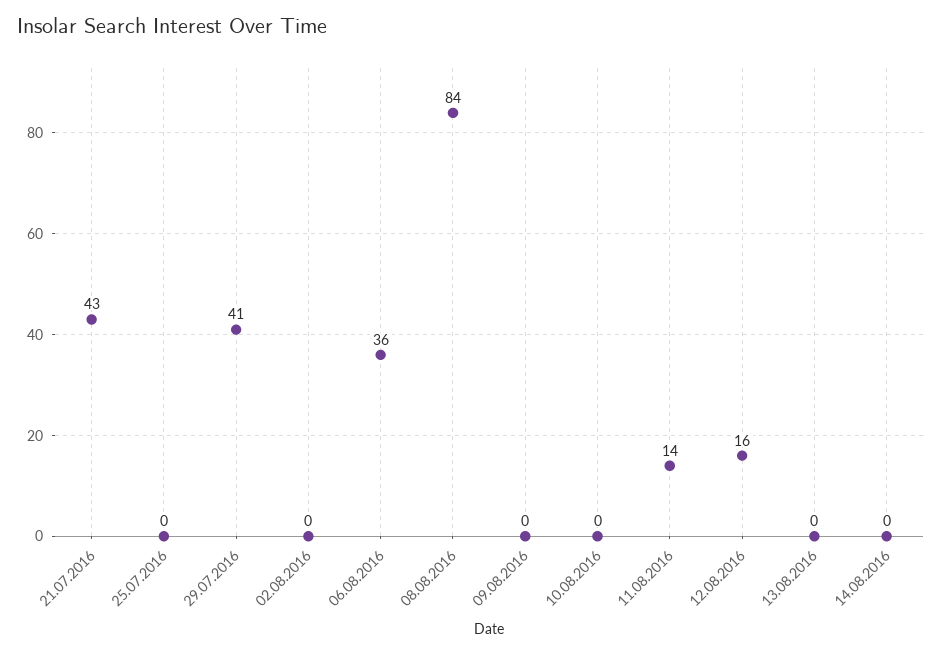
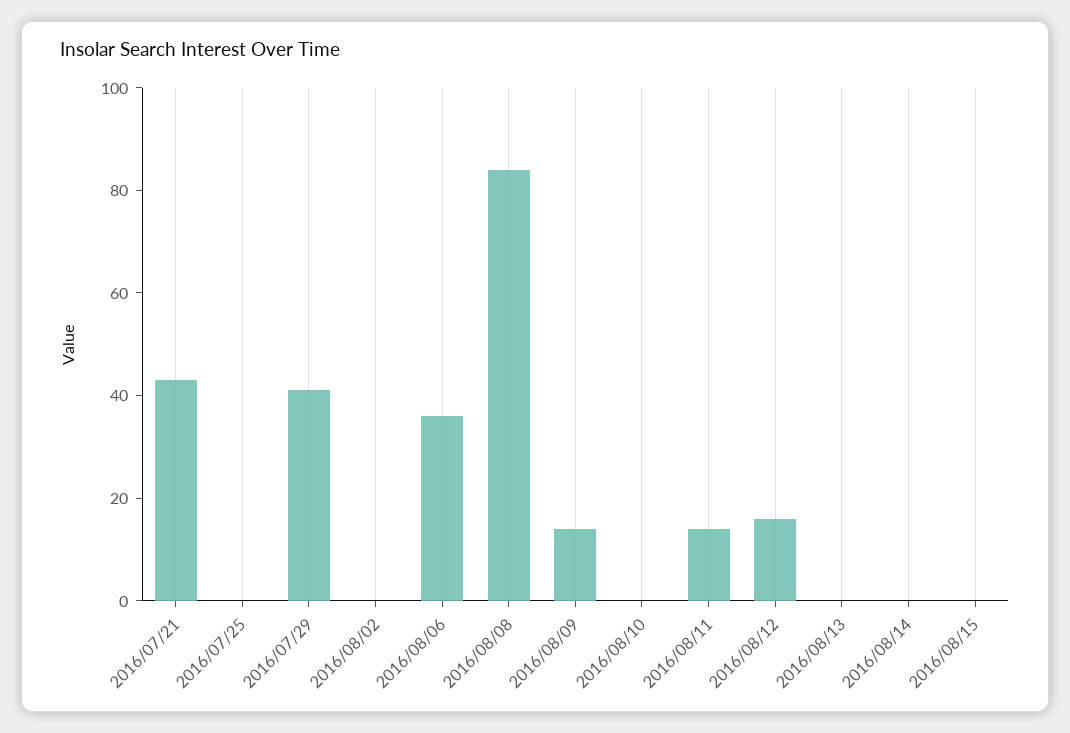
09.08.2016: 0 -> 15
2016/08/15: none -> 0

